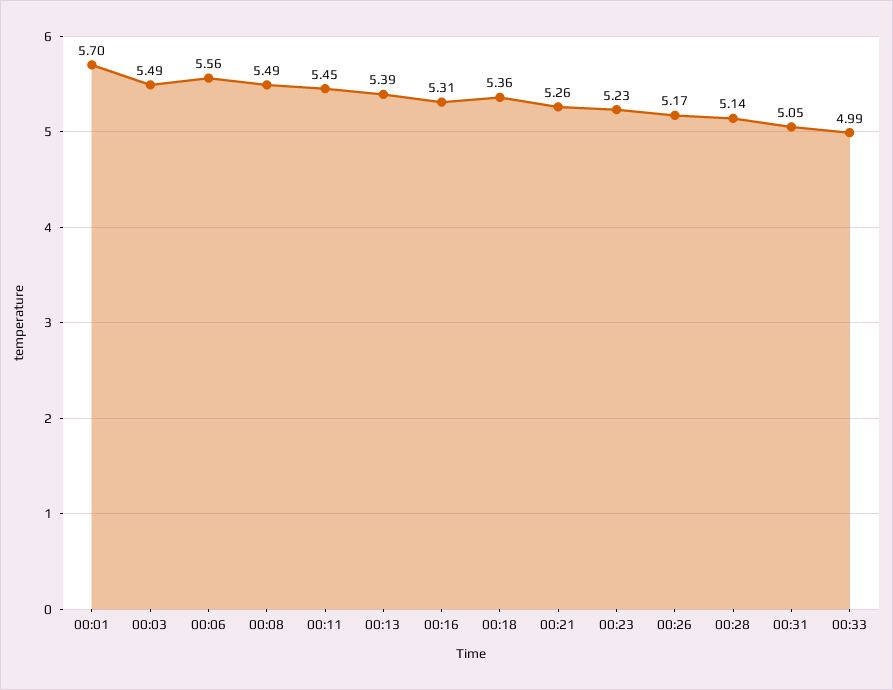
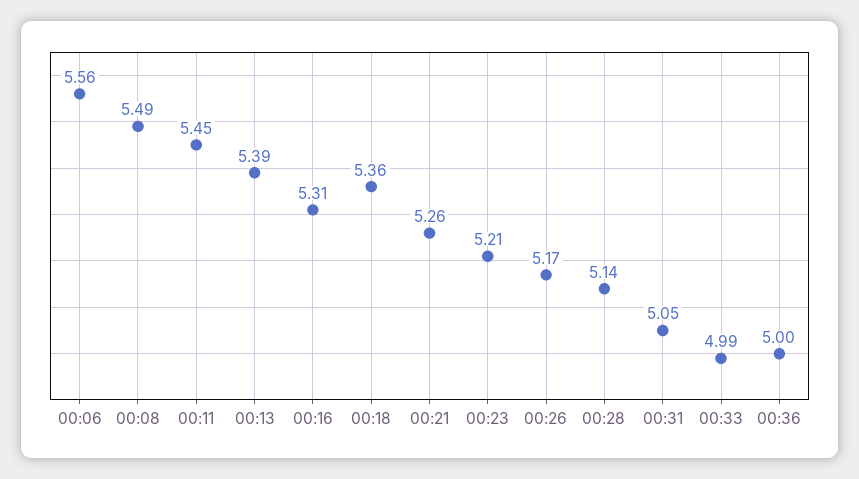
00:01: 5.7 -> none
00:03: 5.49 -> none
00:23: 5.23 -> 5.21
00:36: none -> 5

